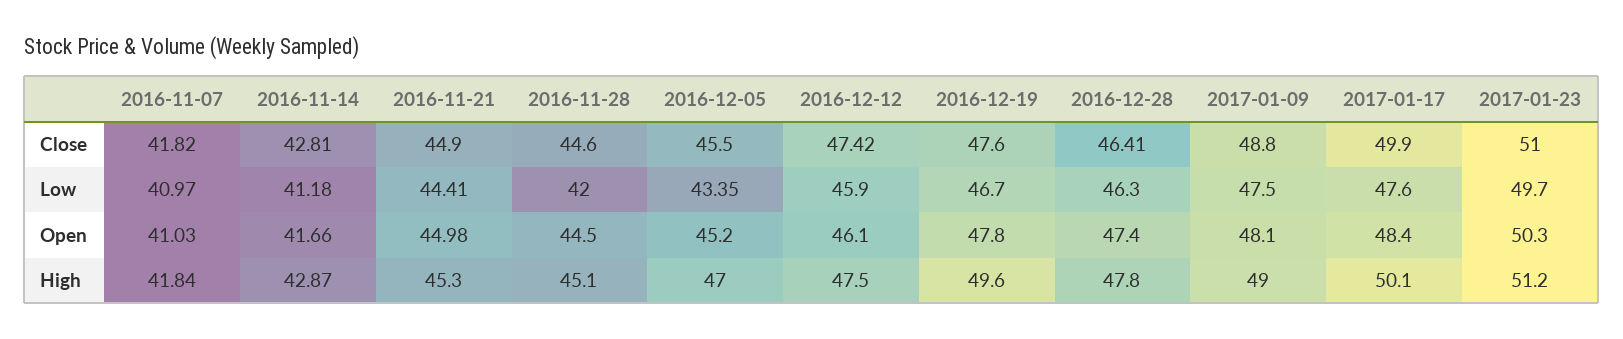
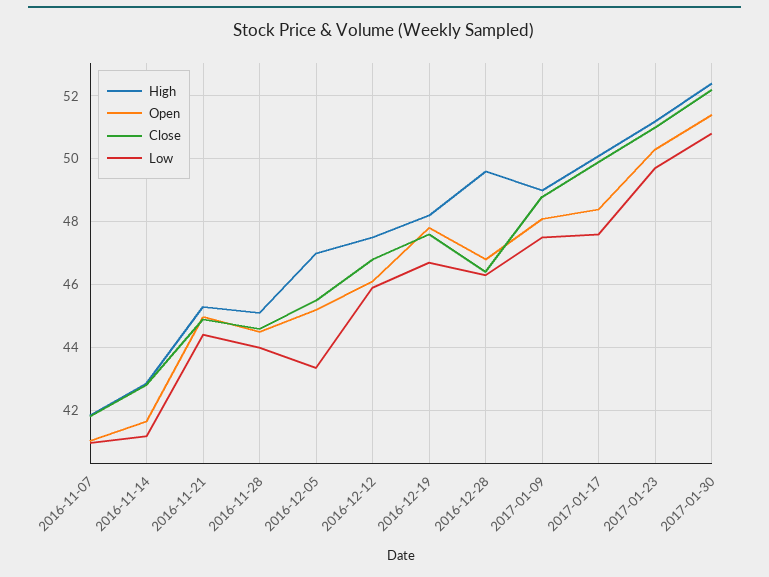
Close, 2016-12-12: 47.42 -> 46.8
Low, 2016-11-28: 42 -> 44
Open, 2016-12-28: 47.4 -> 46.8
High, 2016-12-19: 49.6 -> 48.2
High, 2016-12-28: 47.8 -> 49.6
High, 2017-01-30: none -> 52.4
Open, 2017-01-30: none -> 51.4
Close, 2017-01-30: none -> 52.2
Low, 2017-01-30: none -> 50.8

